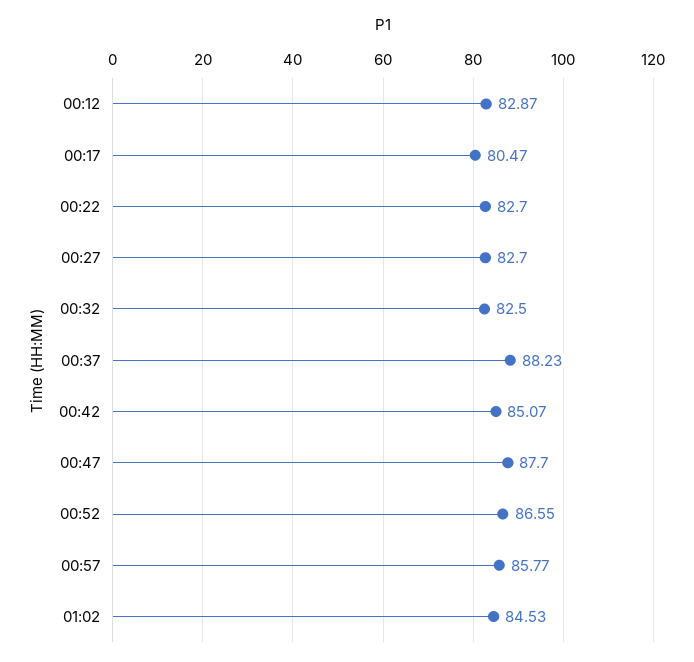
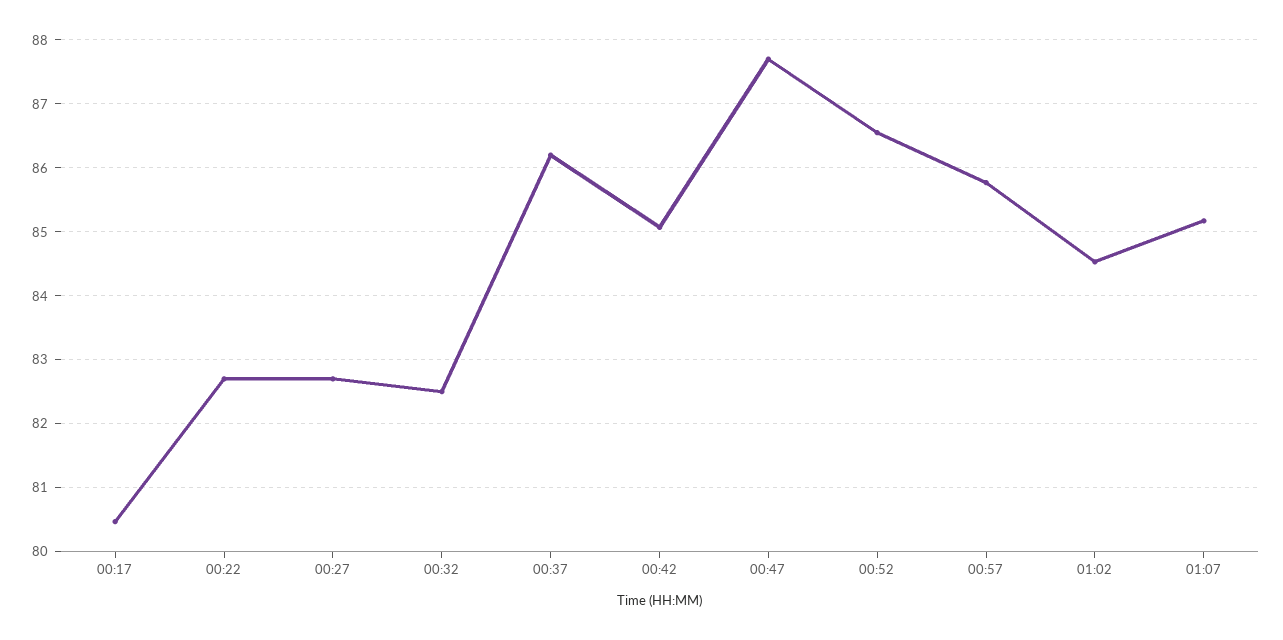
00:12: 82.87 -> none
00:37: 88.23 -> 86.2
01:07: none -> 85.2

